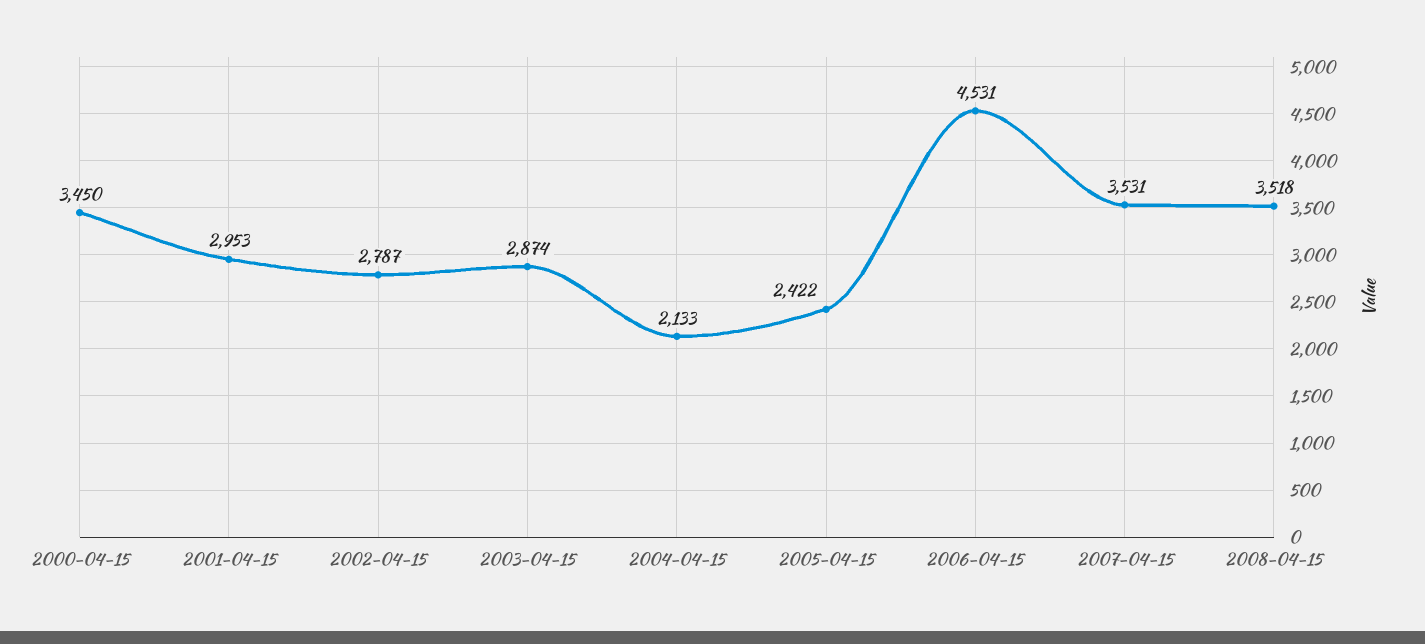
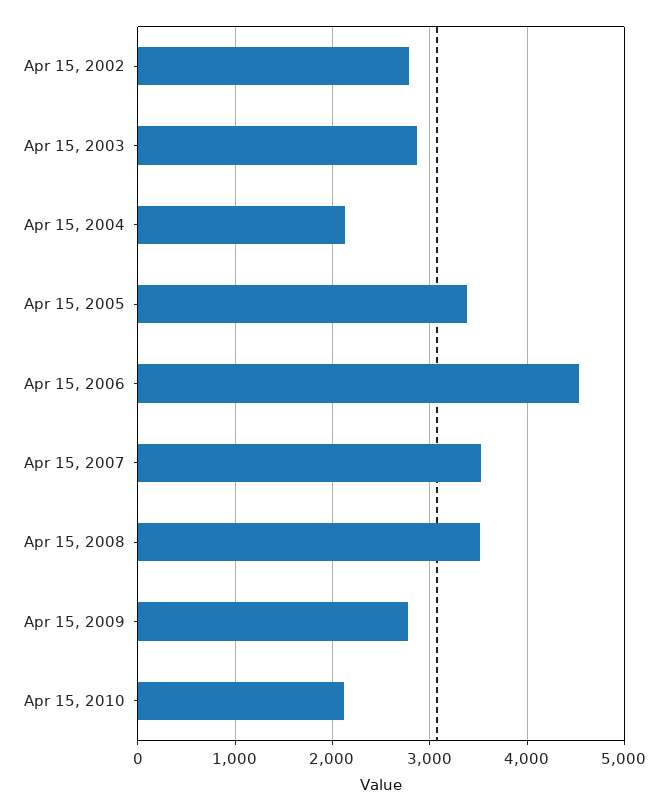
2000-04-15: 3450 -> none
2001-04-15: 2953 -> none
2005-04-15: 2422 -> 3400
Apr 15, 2009: none -> 2800
Apr 15, 2010: none -> 2100

